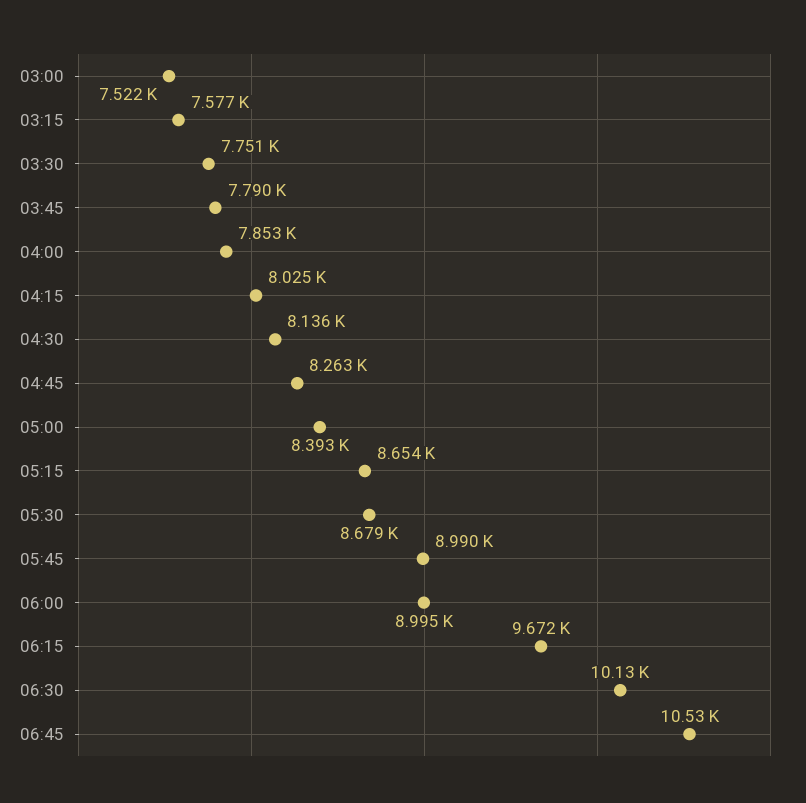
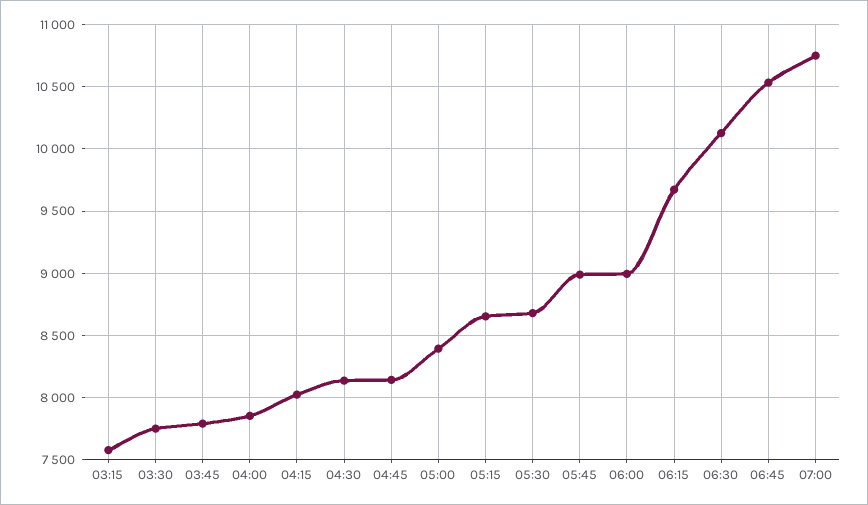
03:00: 7522 -> none
04:45: 8263 -> 8150
07:00: none -> 10750

